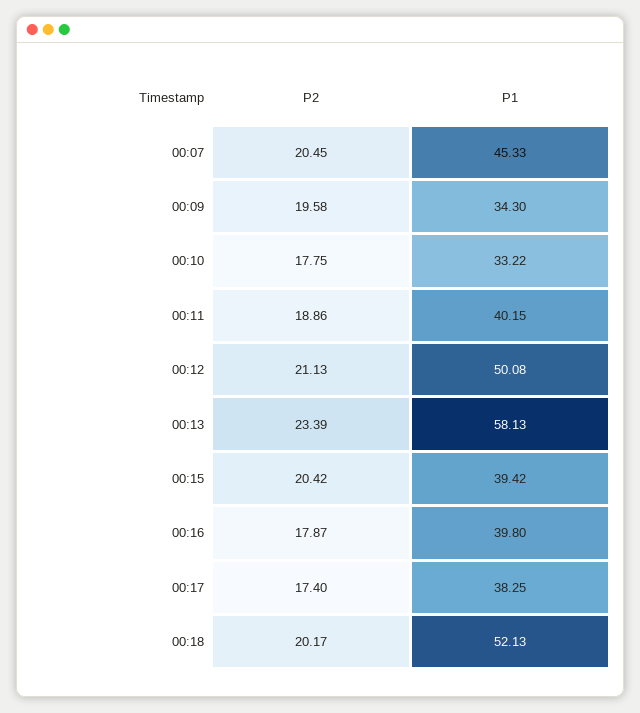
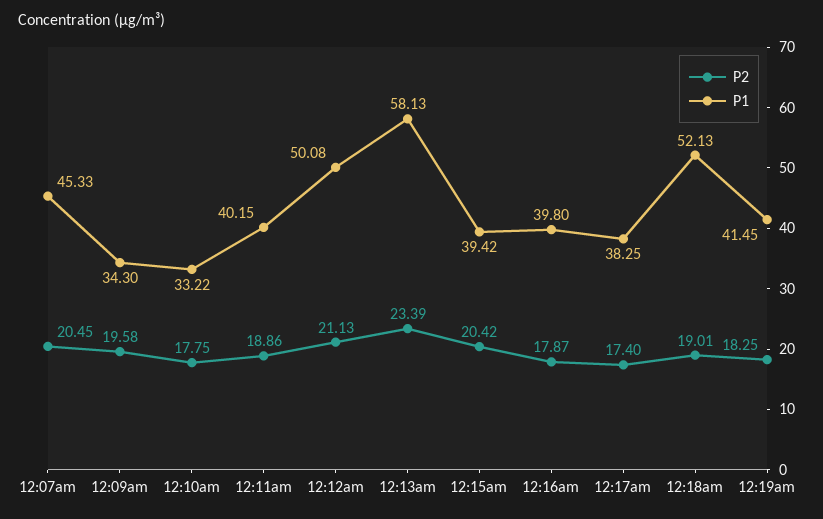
P2, 00:18: 20.17 -> 19.01
P2, 12:19am: none -> 18.25
P1, 12:19am: none -> 41.45

